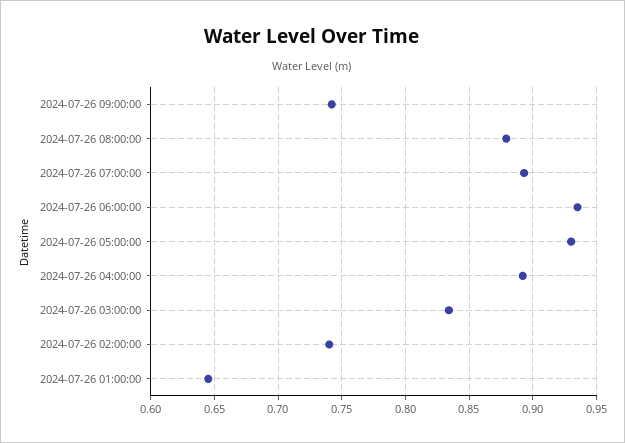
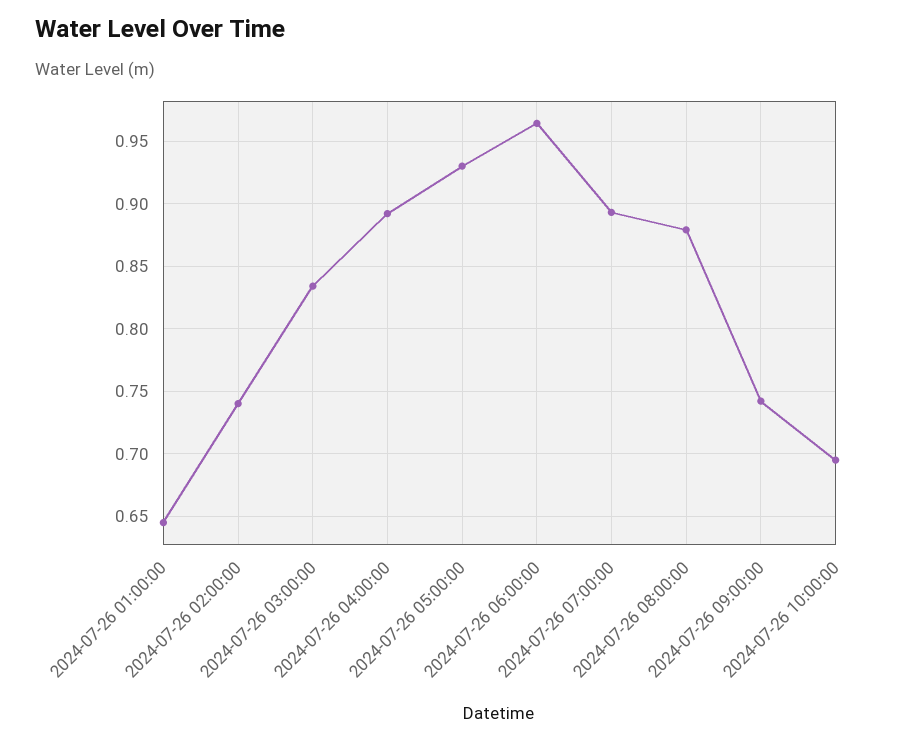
2024-07-26 06:00:00: 0.935 -> 0.965
2024-07-26 10:00:00: none -> 0.695

